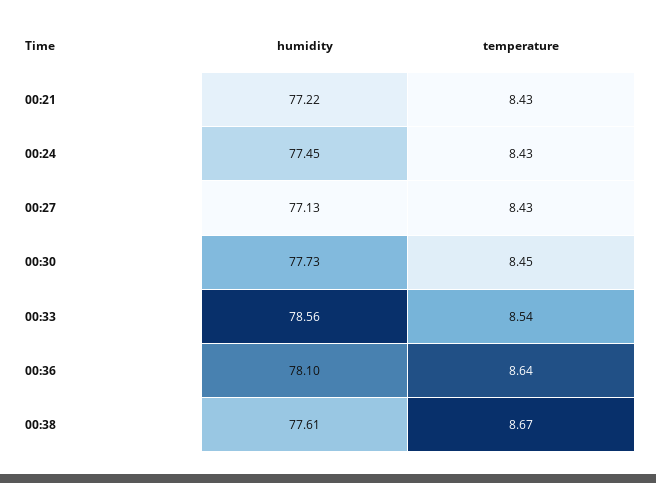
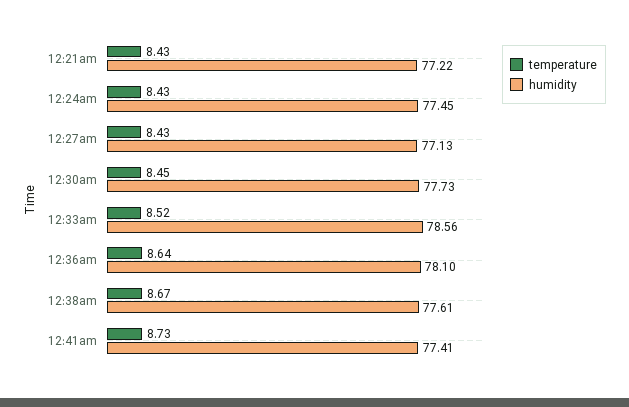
temperature, 00:33: 8.54 -> 8.52
temperature, 12:41am: none -> 8.73
humidity, 12:41am: none -> 77.41

